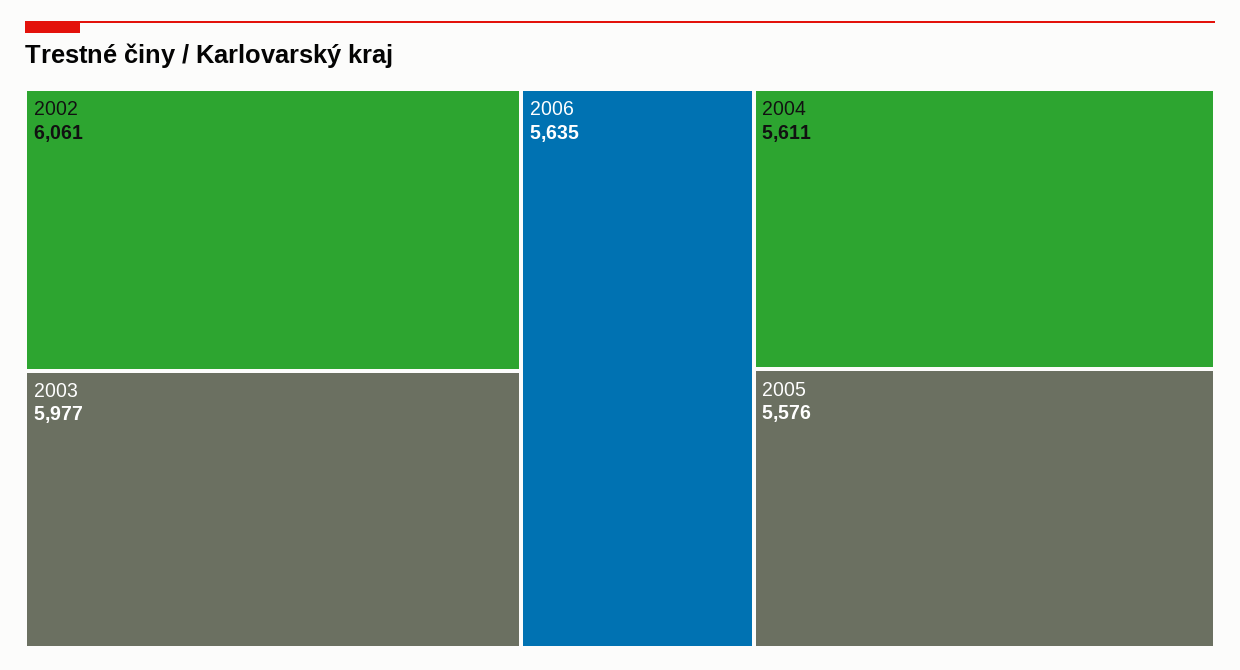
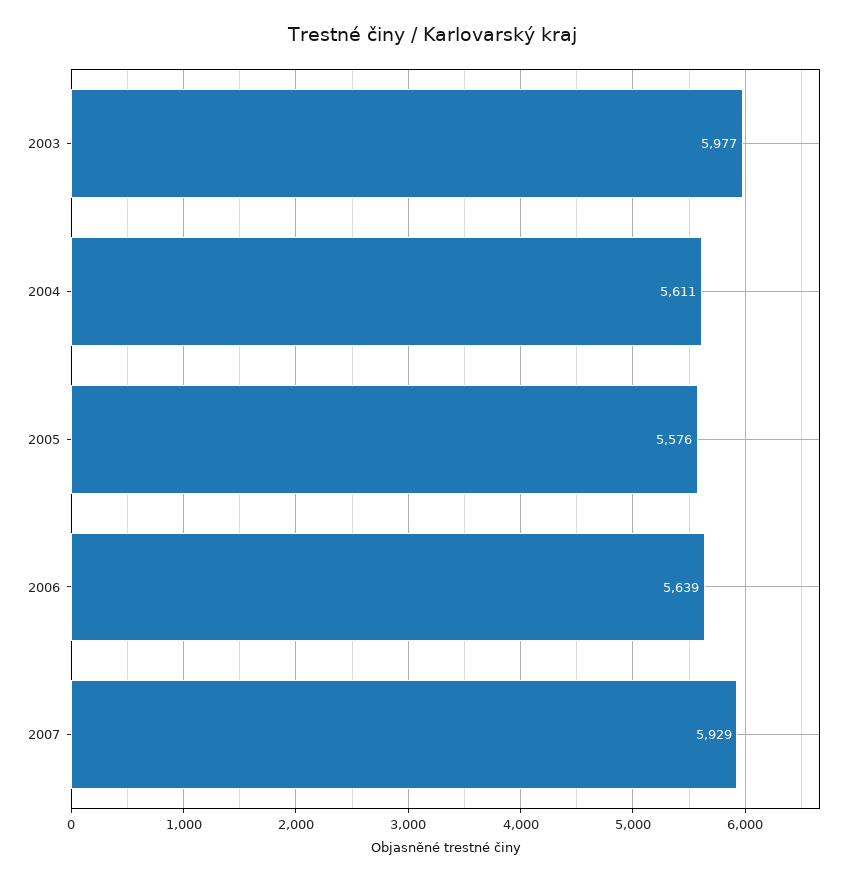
2002: 6061 -> none
2006: 5635 -> 5639
2007: none -> 5929

